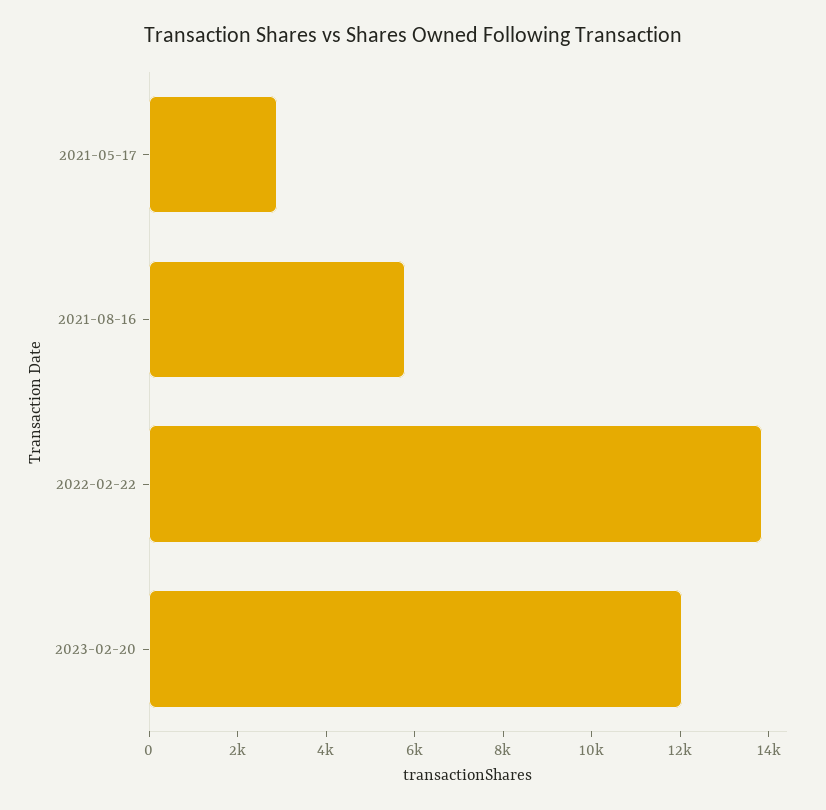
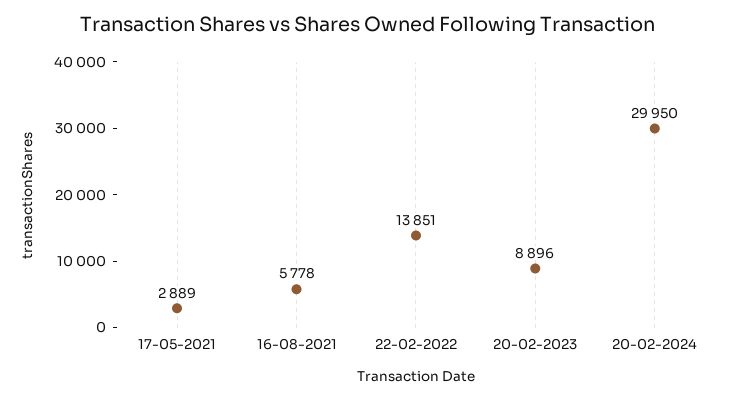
2023-02-20: 12000 -> 8896
20-02-2024: none -> 29950

